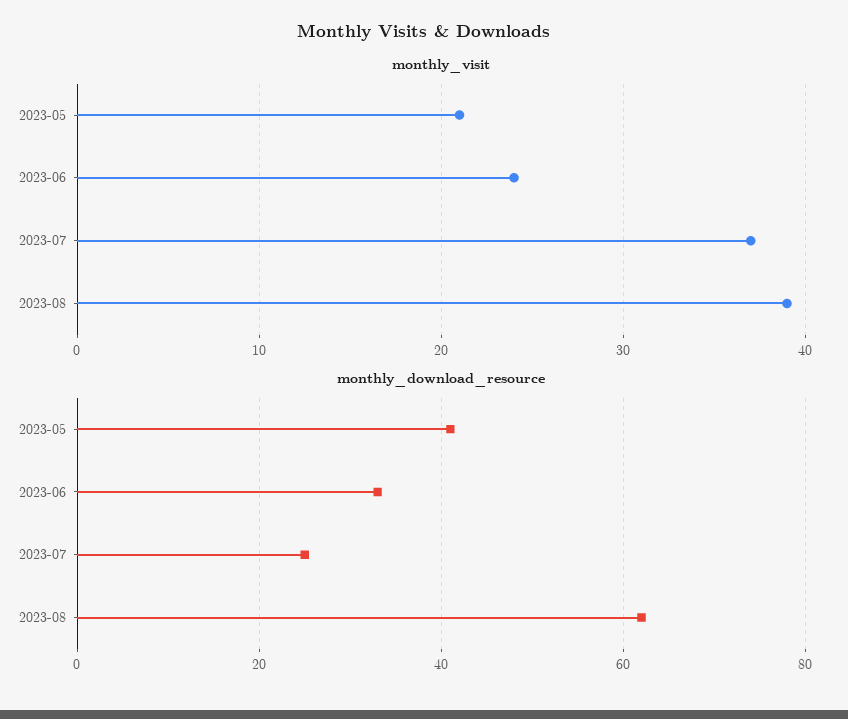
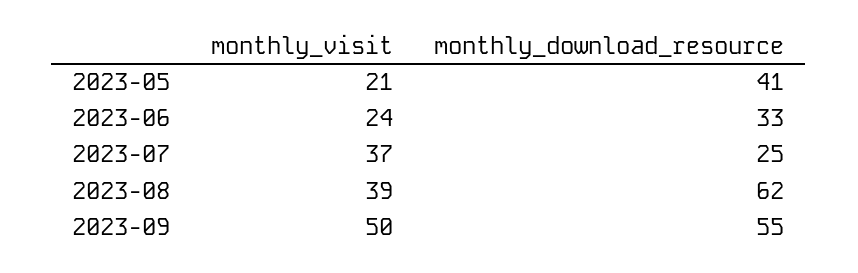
monthly_visit, 2023-09: none -> 50
monthly_download_resource, 2023-09: none -> 55

